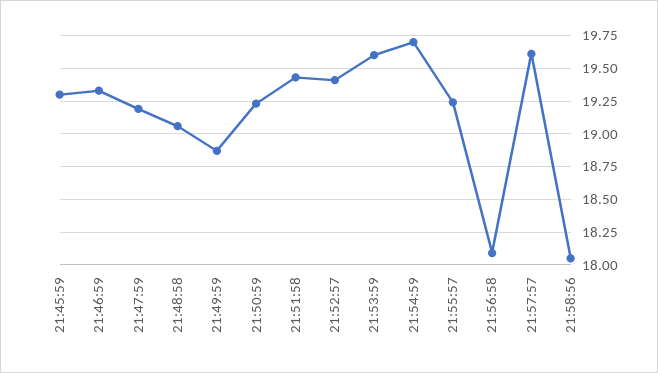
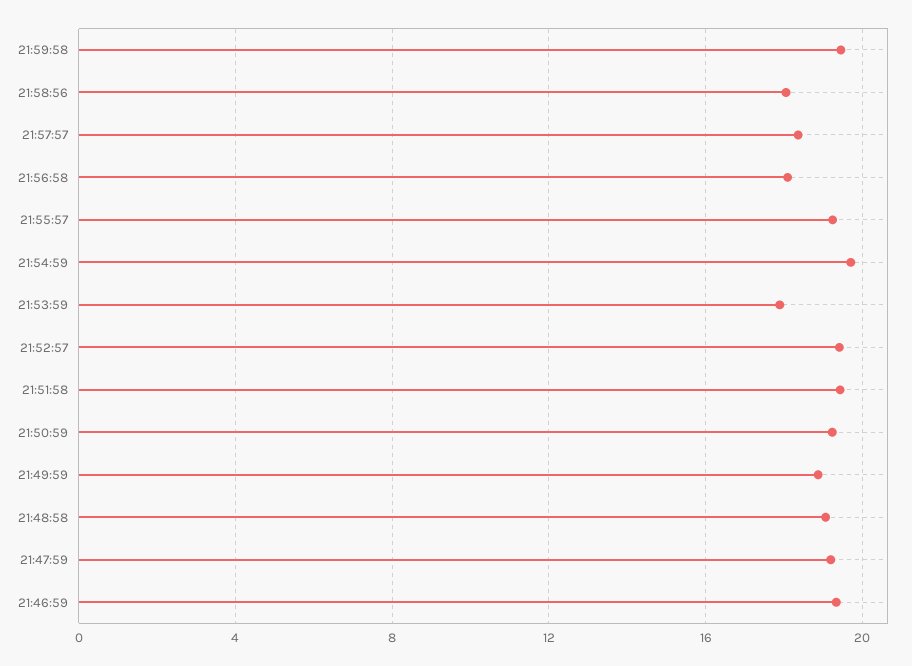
21:45:59: 19.3 -> none
21:53:59: 19.6 -> 18
21:57:57: 19.6 -> 18.5
21:59:58: none -> 19.5

